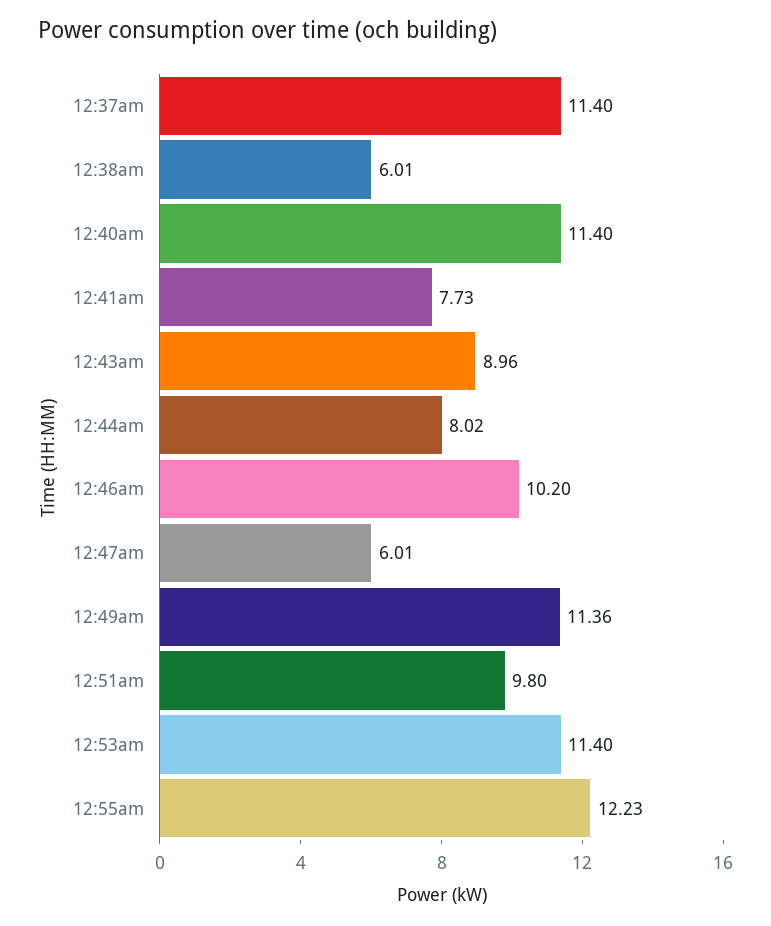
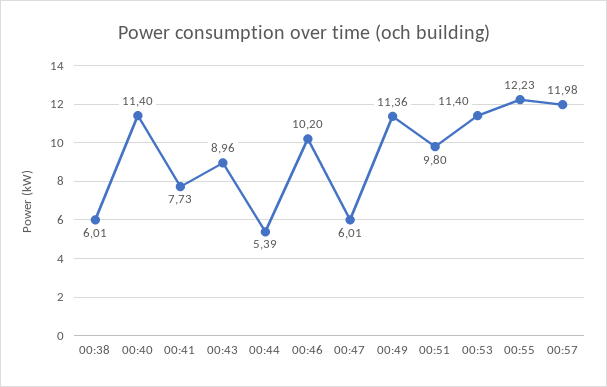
12:37am: 11.4 -> none
12:44am: 8.02 -> 5.39
00:57: none -> 11.98

